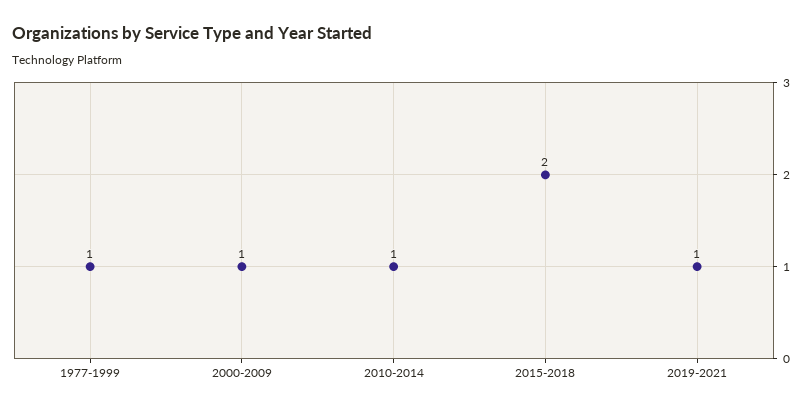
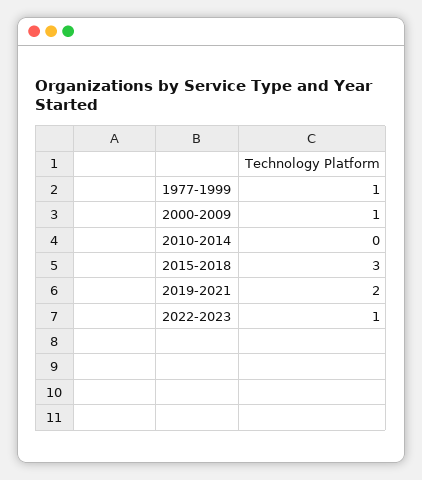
2010-2014: 1 -> 0
2015-2018: 2 -> 3
2019-2021: 1 -> 2
2022-2023: none -> 1

